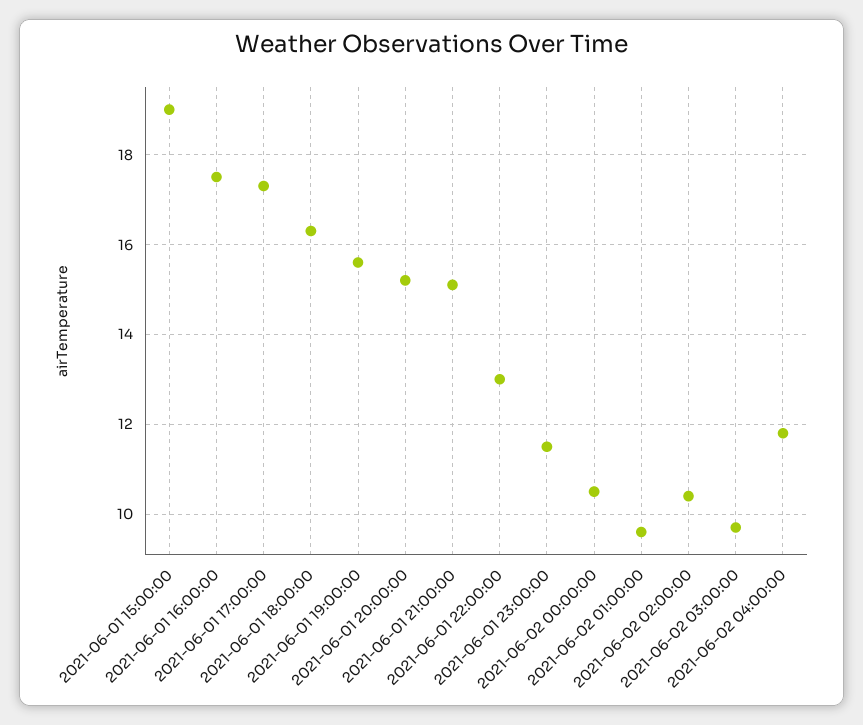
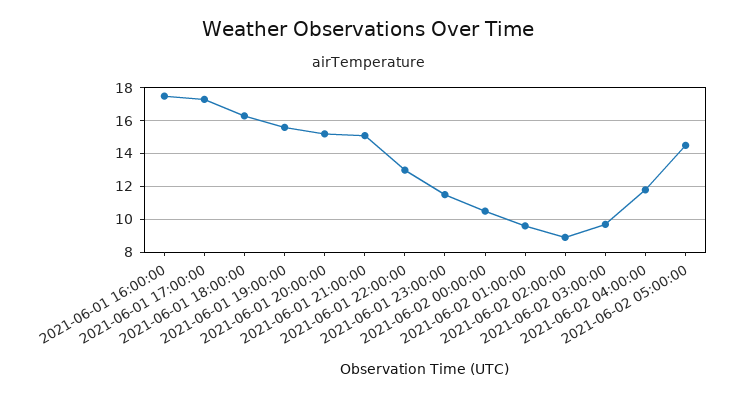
2021-06-01 15:00:00: 19 -> none
2021-06-02 02:00:00: 10.5 -> 9
2021-06-02 05:00:00: none -> 14.5

